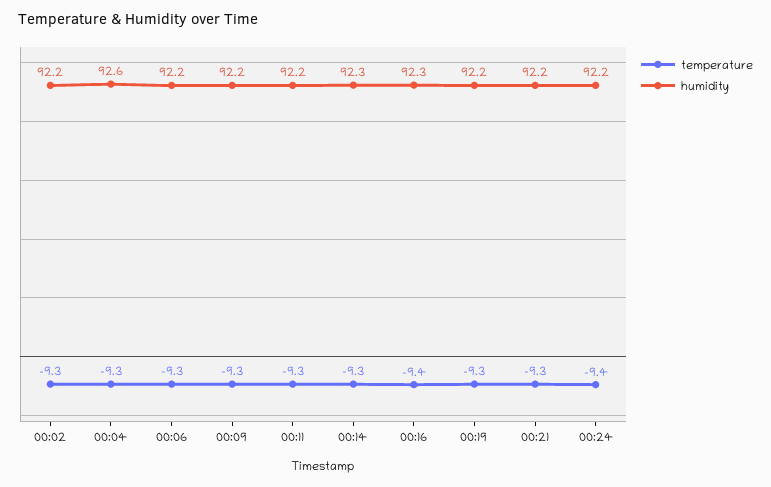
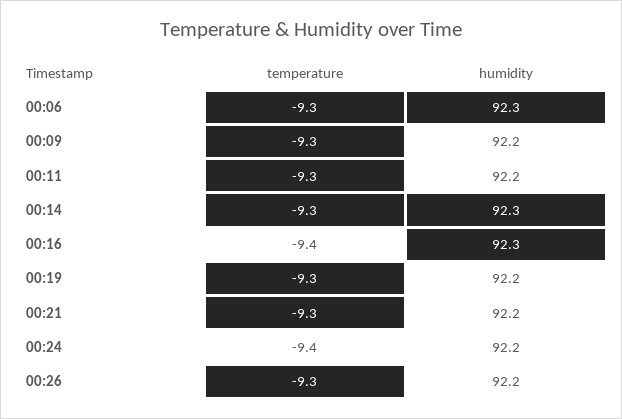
temperature, 00:02: -9.3 -> none
humidity, 00:02: 92.2 -> none
temperature, 00:04: -9.3 -> none
humidity, 00:04: 92.6 -> none
humidity, 00:06: 92.2 -> 92.3
temperature, 00:26: none -> -9.3
humidity, 00:26: none -> 92.2

